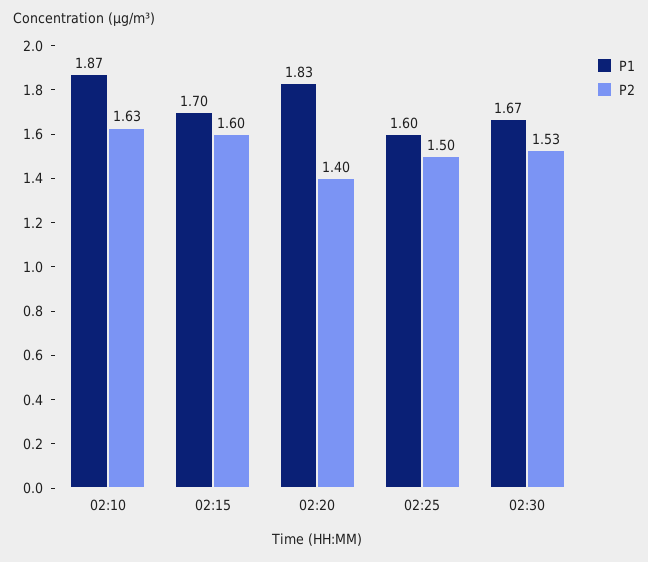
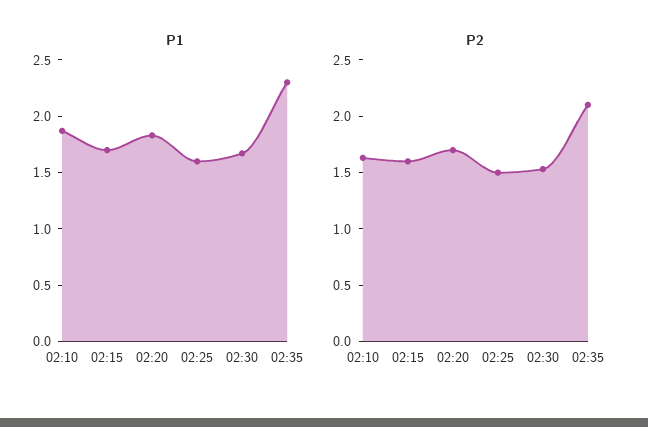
P2, 02:20: 1.4 -> 1.7
P1, 02:35: none -> 2.3
P2, 02:35: none -> 2.1

